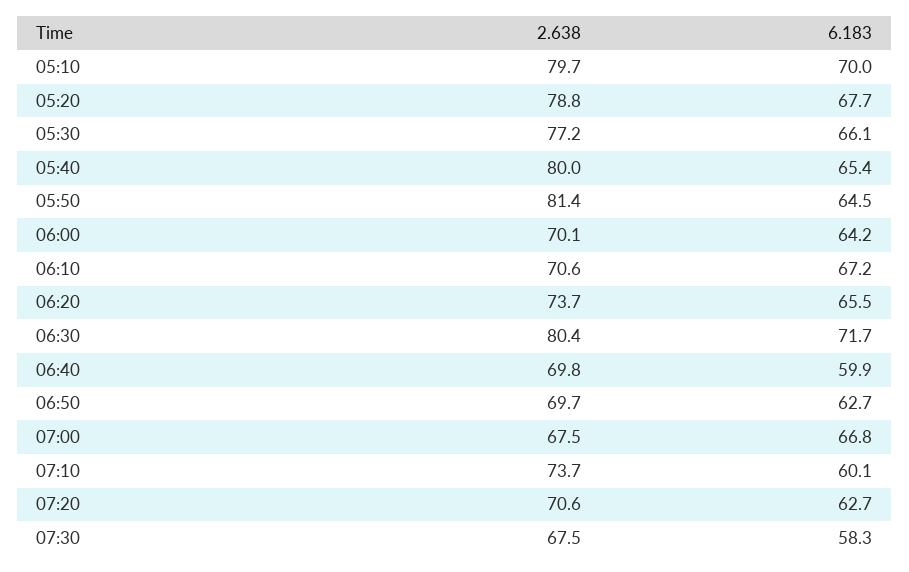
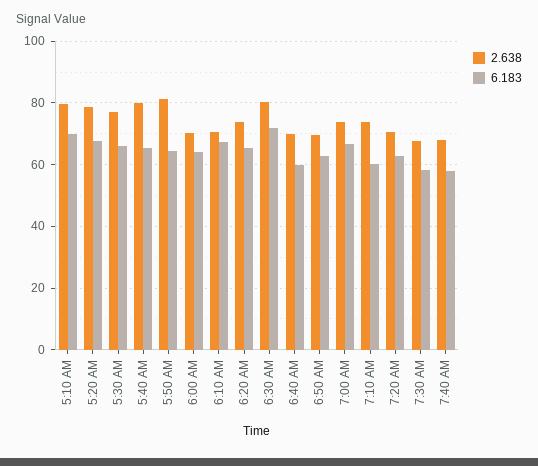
2.638, 07:00: 67.5 -> 74
2.638, 7:40 AM: none -> 68
6.183, 7:40 AM: none -> 58

